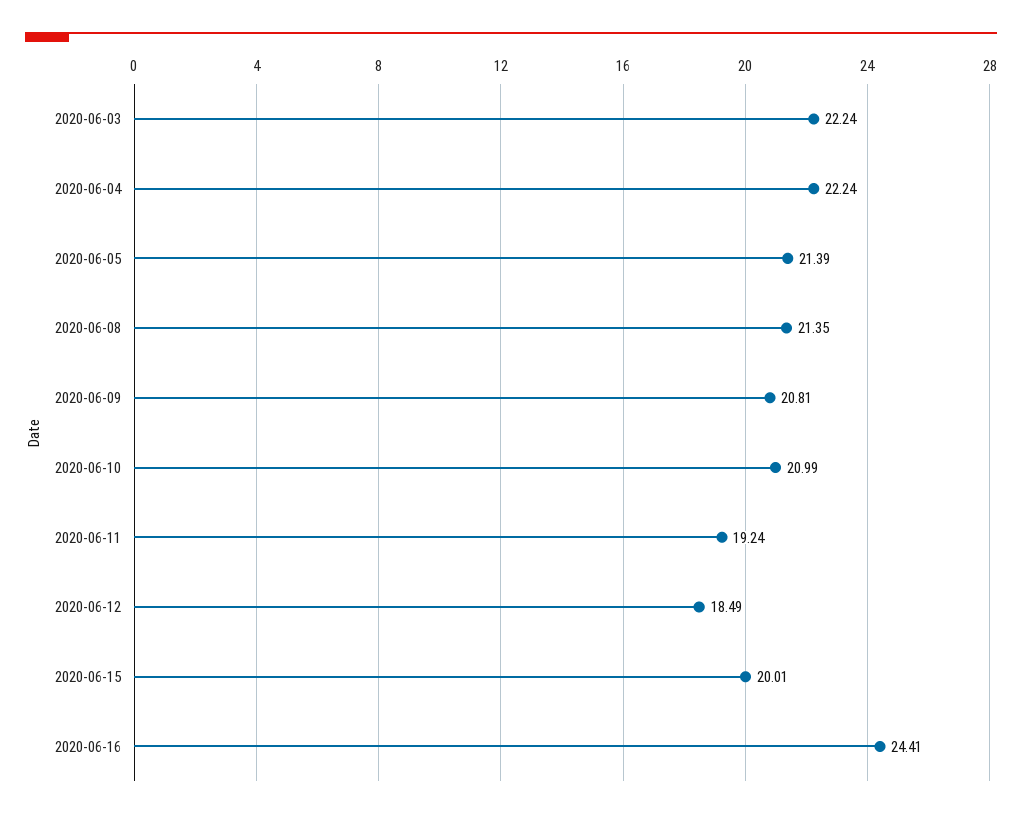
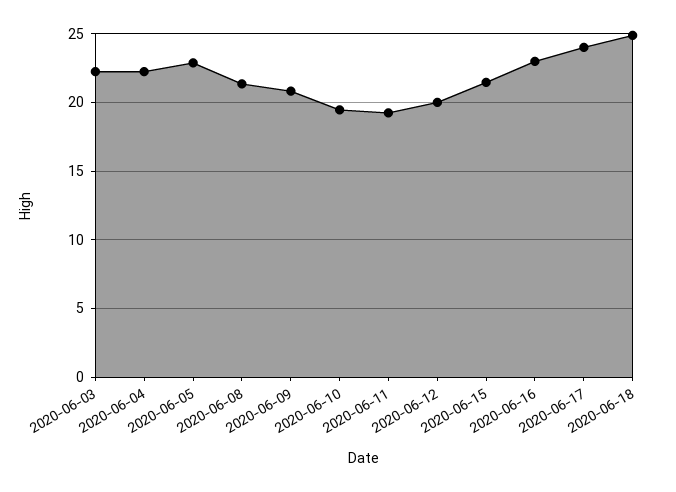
2020-06-05: 21.39 -> 23
2020-06-10: 20.99 -> 19.5
2020-06-12: 18.49 -> 20
2020-06-15: 20.01 -> 21.5
2020-06-16: 24.41 -> 23
2020-06-17: none -> 24
2020-06-18: none -> 25

